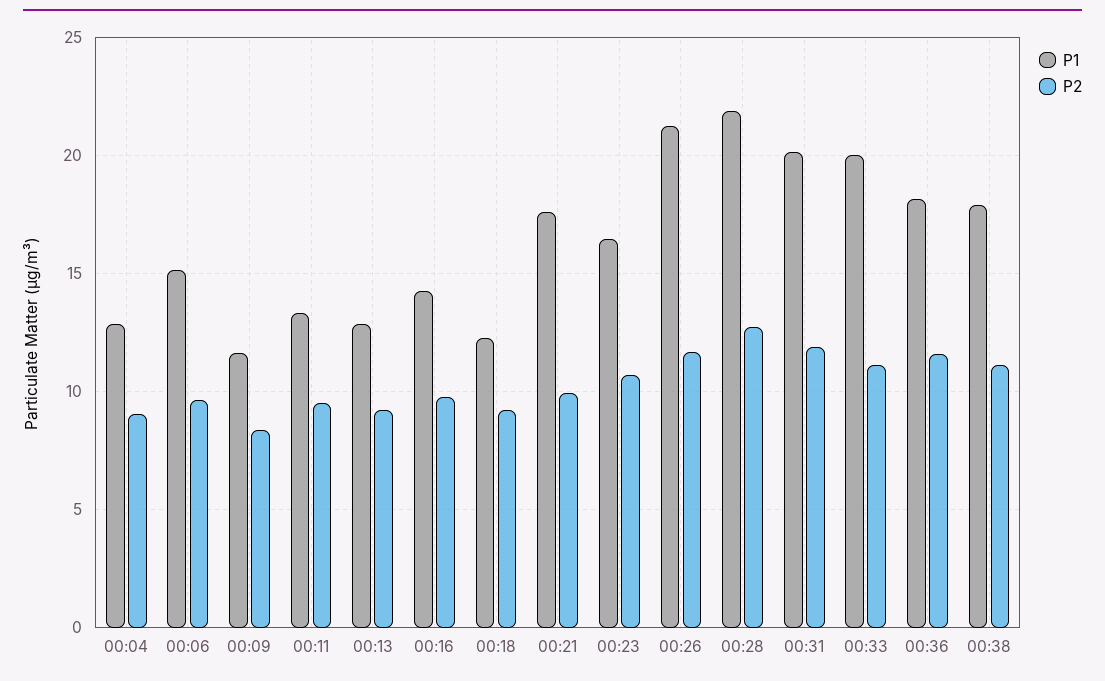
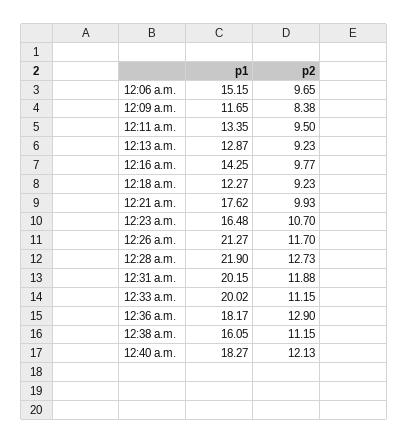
P1, 00:04: 13 -> none
P2, 00:04: 9 -> none
P2, 00:36: 11.5 -> 12.9
P1, 00:38: 18 -> 16.05
P1, 12:40 a.m.: none -> 18.27
P2, 12:40 a.m.: none -> 12.13

